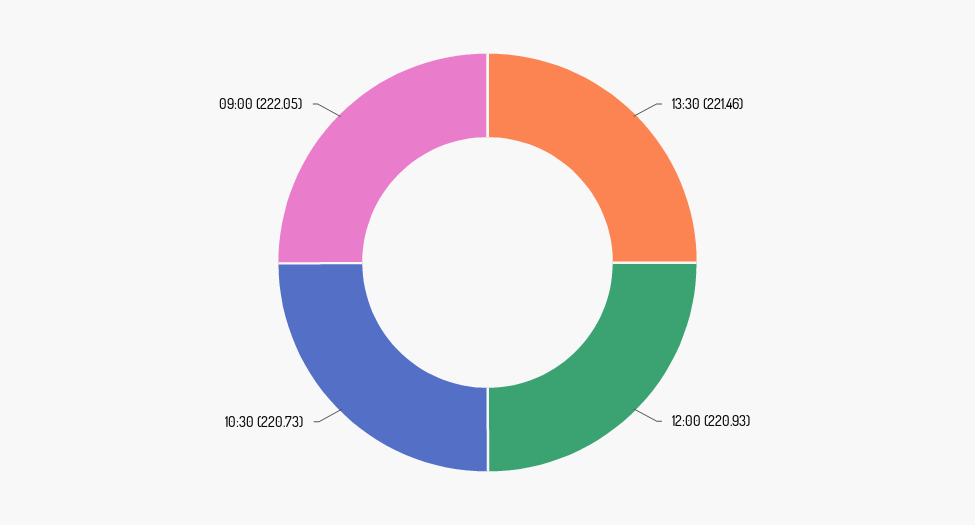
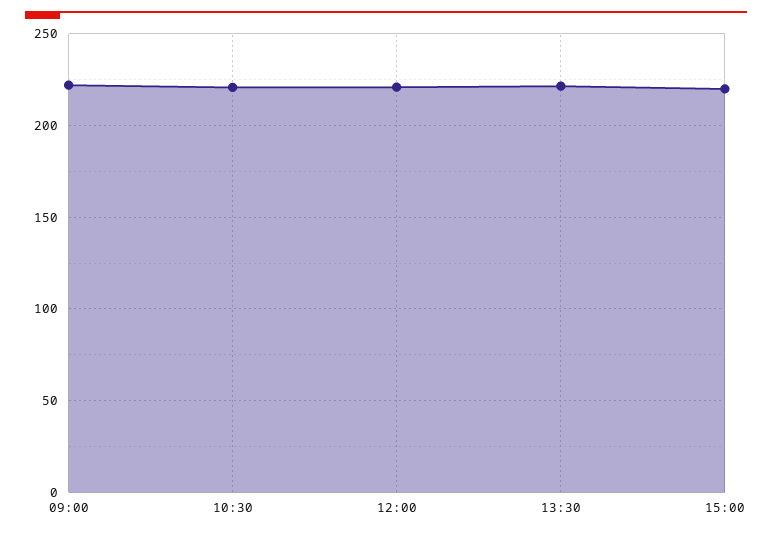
15:00: none -> 220

